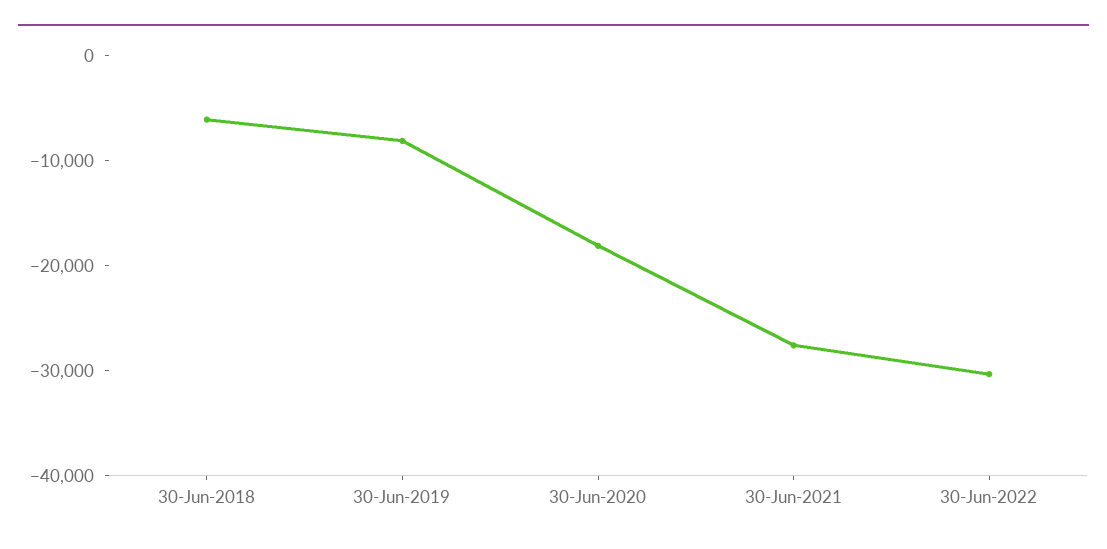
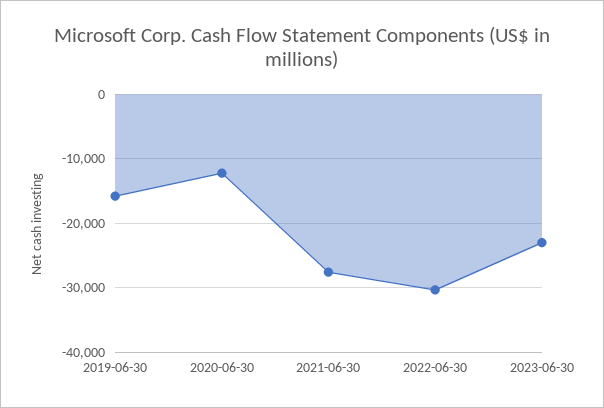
30-Jun-2018: -6000 -> none
30-Jun-2019: -8000 -> -16000
30-Jun-2020: -18000 -> -12000
2023-06-30: none -> -23000

